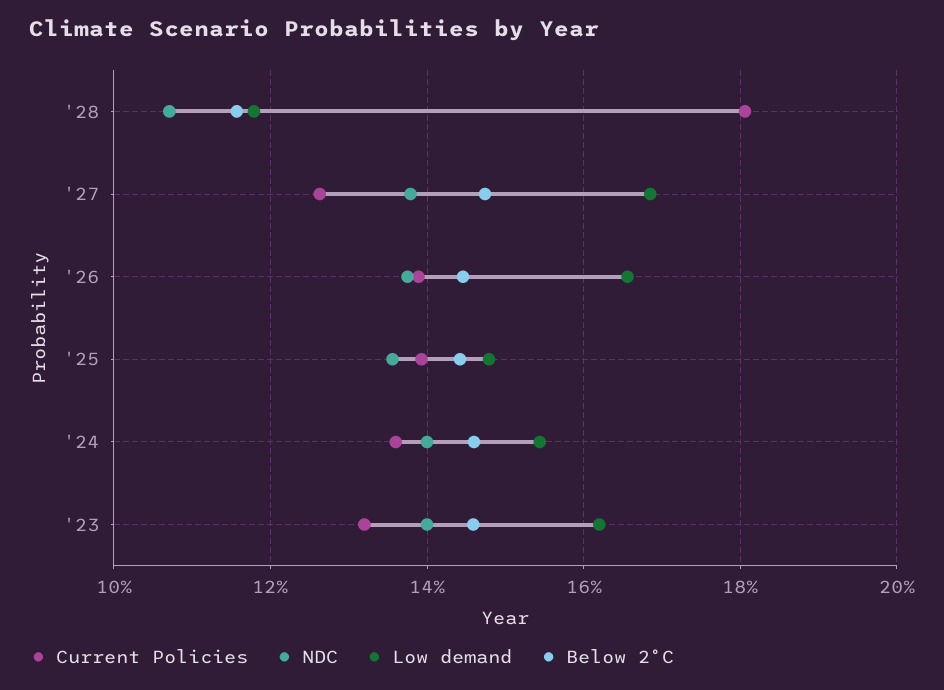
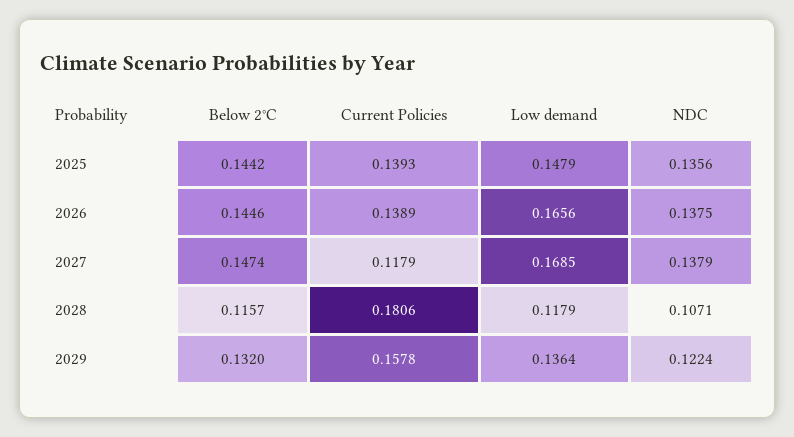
Current Policies, '27: 0.126 -> 0.1179
Current Policies, '24: 0.136 -> none
NDC, '24: 0.14 -> none
Low demand, '24: 0.154 -> none
Below 2°C, '24: 0.146 -> none
Current Policies, '23: 0.132 -> none
NDC, '23: 0.14 -> none
Low demand, '23: 0.162 -> none
Below 2°C, '23: 0.146 -> none
Below 2°C, 2029: none -> 0.132
Current Policies, 2029: none -> 0.1578
Low demand, 2029: none -> 0.1364
NDC, 2029: none -> 0.1224

